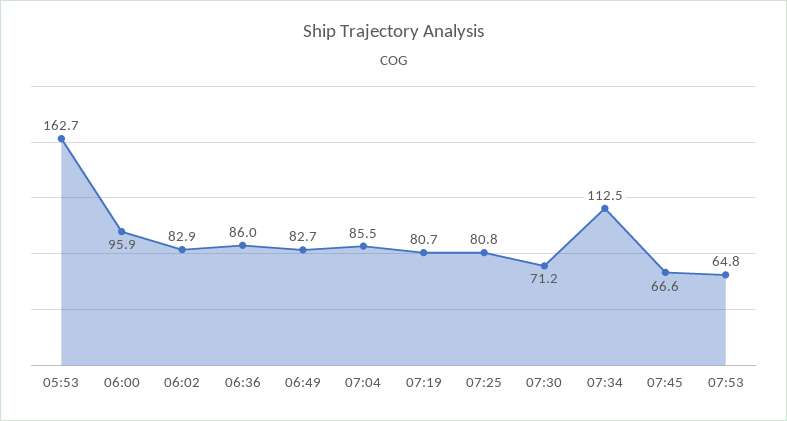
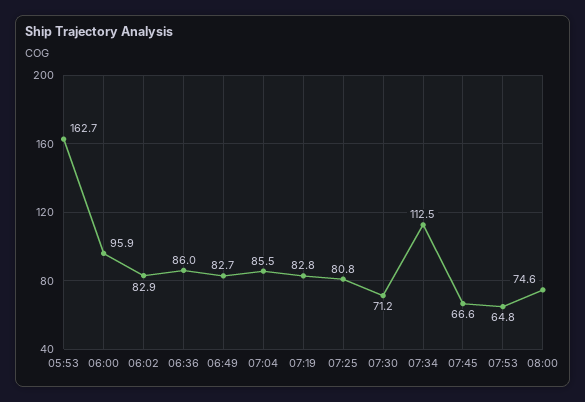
07:19: 80.7 -> 82.8
08:00: none -> 74.6

